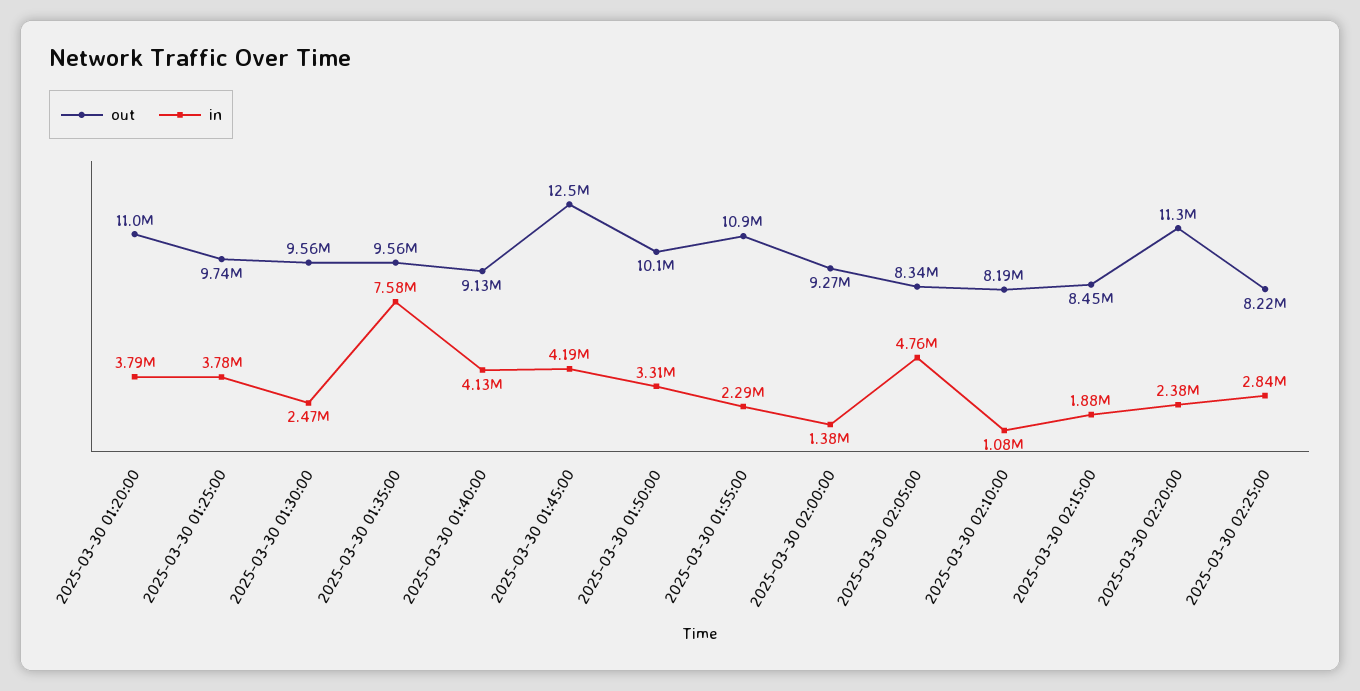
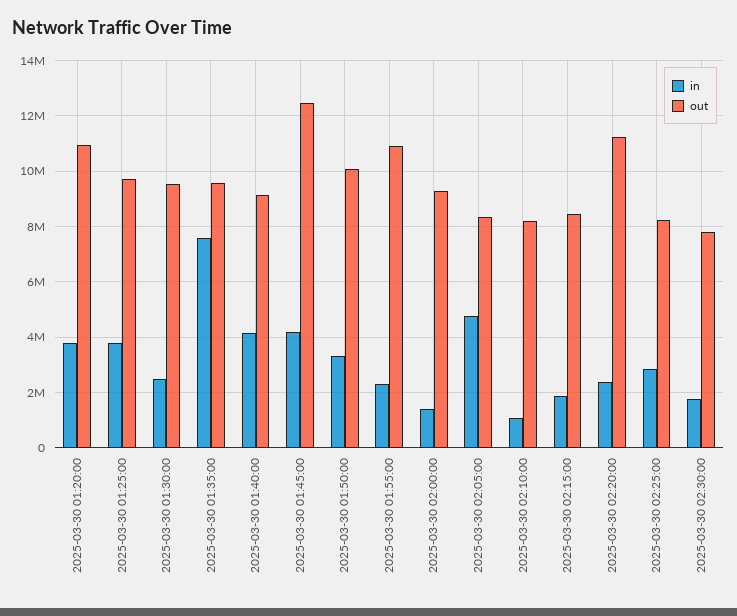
in, 2025-03-30 02:30:00: none -> 1750000
out, 2025-03-30 02:30:00: none -> 7750000

